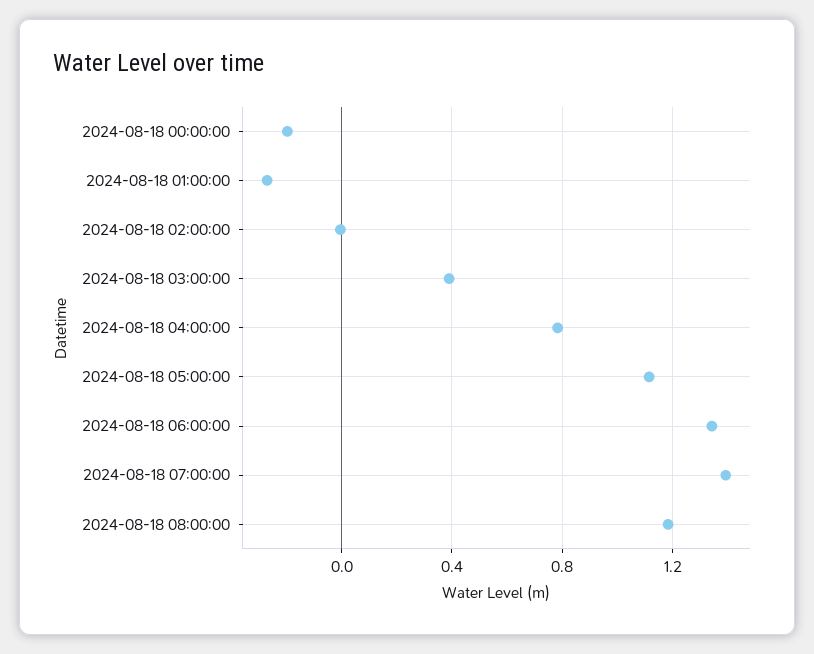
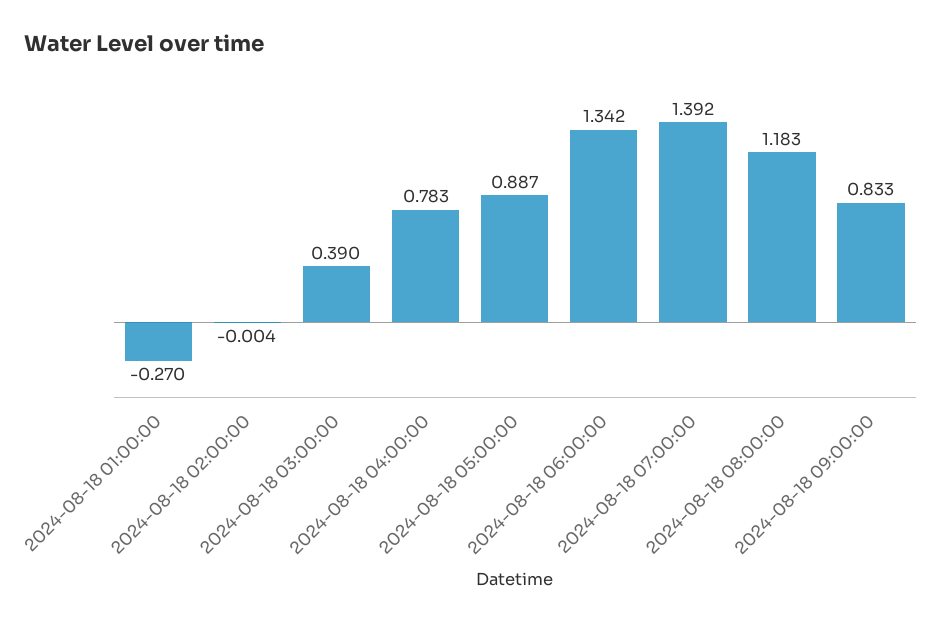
2024-08-18 00:00:00: -0.2 -> none
2024-08-18 05:00:00: 1.1 -> 0.887
2024-08-18 09:00:00: none -> 0.833

